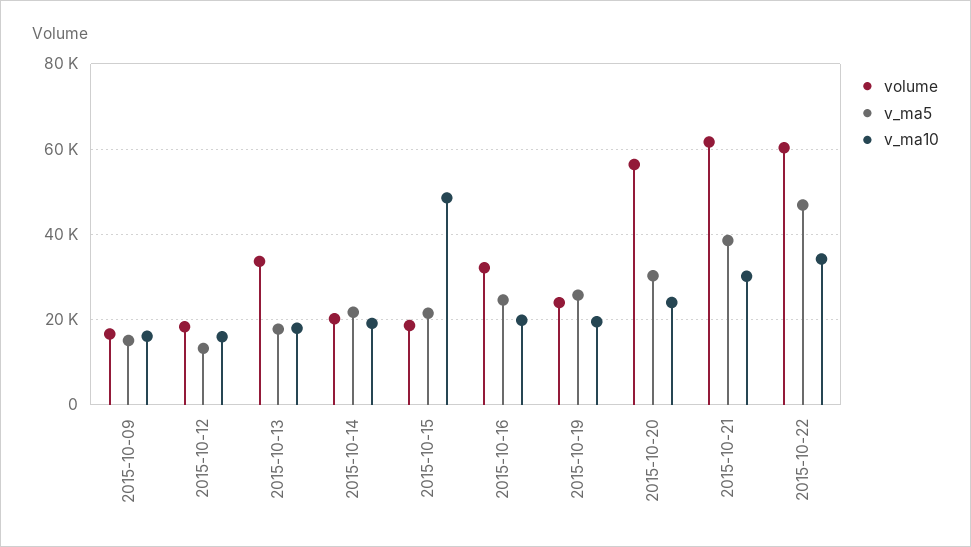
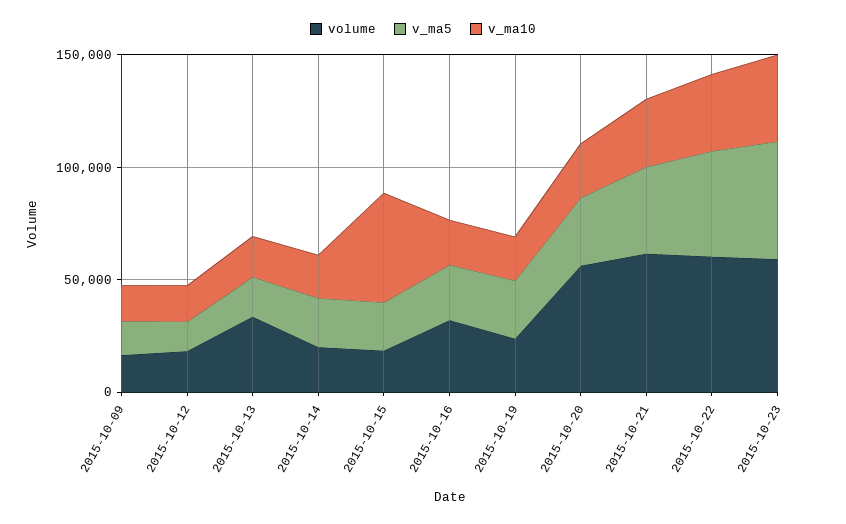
volume, 2015-10-23: none -> 60000
v_ma5, 2015-10-23: none -> 50000
v_ma10, 2015-10-23: none -> 40000

